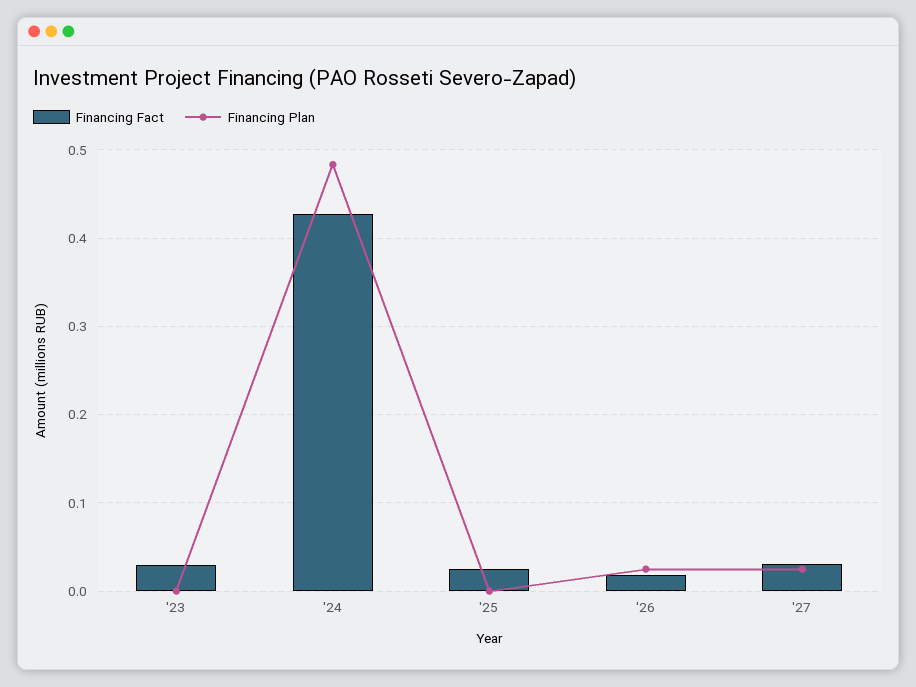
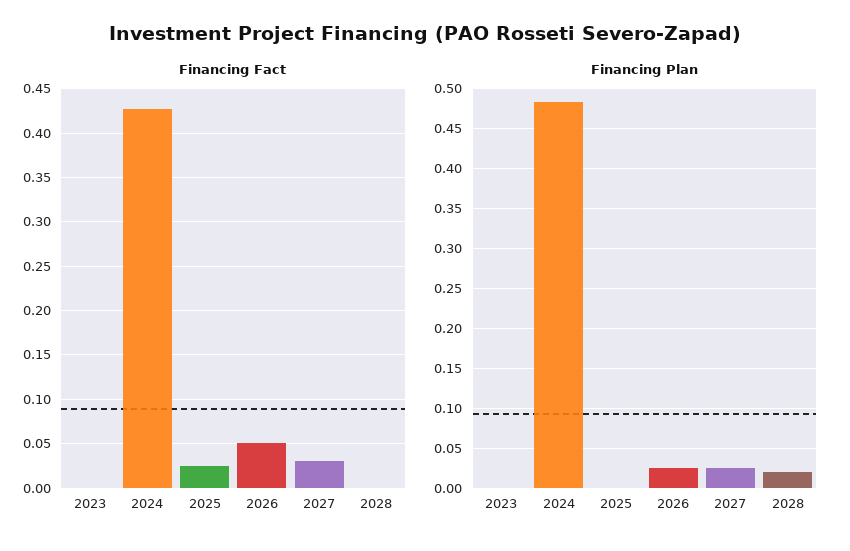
Financing Fact, '23: 0.03 -> 0
Financing Fact, '26: 0.02 -> 0.05
Financing Fact, 2028: none -> 0
Financing Plan, 2028: none -> 0.02

